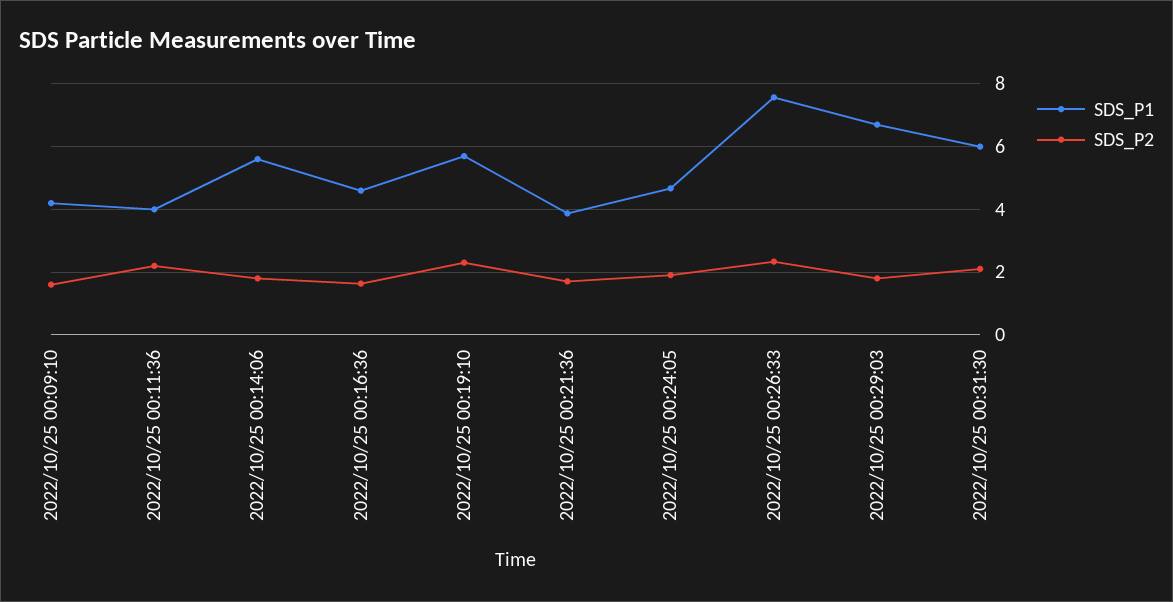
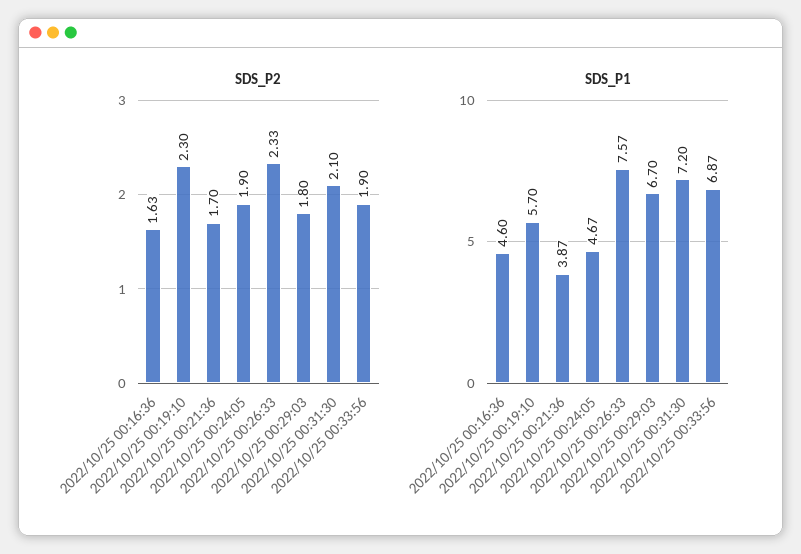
SDS_P1, 2022/10/25 00:09:10: 4.2 -> none
SDS_P2, 2022/10/25 00:09:10: 1.6 -> none
SDS_P1, 2022/10/25 00:11:36: 4 -> none
SDS_P2, 2022/10/25 00:11:36: 2.2 -> none
SDS_P1, 2022/10/25 00:14:06: 5.6 -> none
SDS_P2, 2022/10/25 00:14:06: 1.8 -> none
SDS_P1, 2022/10/25 00:31:30: 6 -> 7.2
SDS_P2, 2022/10/25 00:33:56: none -> 1.9
SDS_P1, 2022/10/25 00:33:56: none -> 6.87

